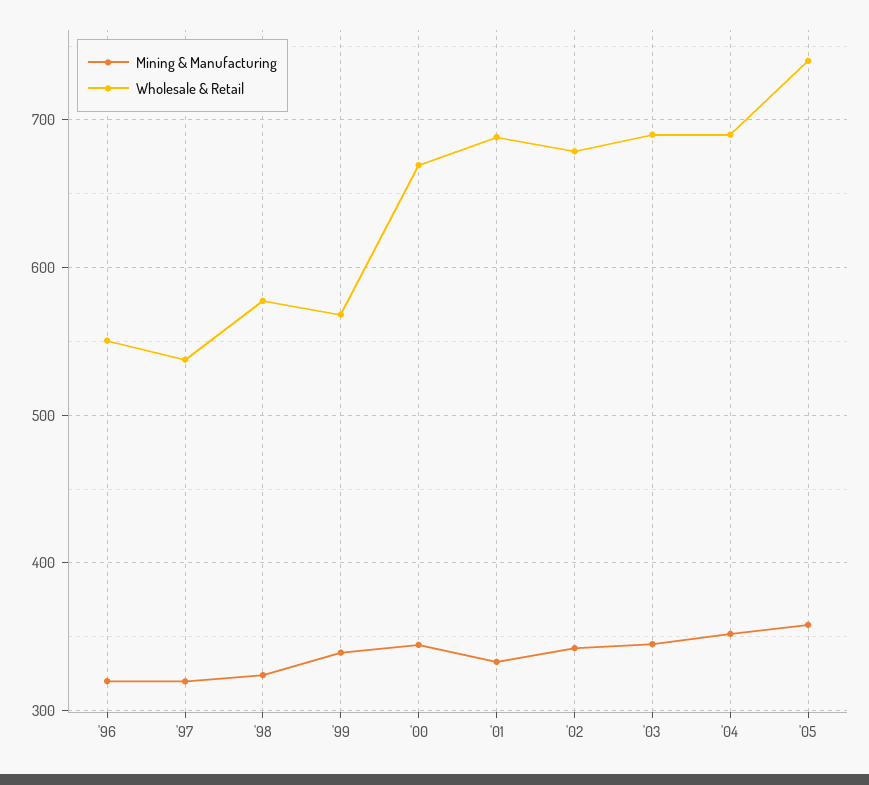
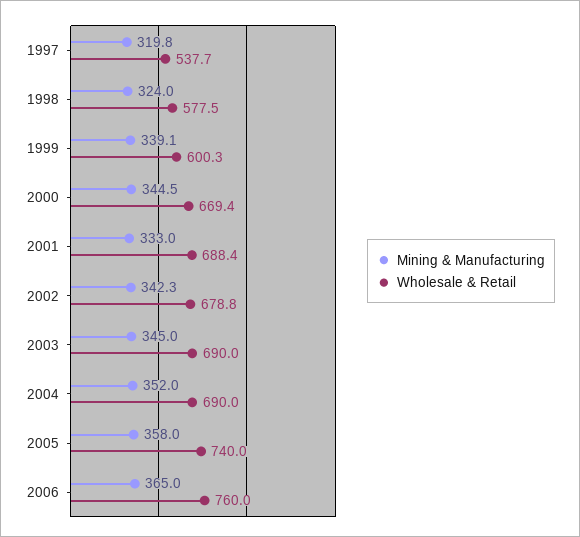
Mining & Manufacturing, '96: 320 -> none
Wholesale & Retail, '96: 550 -> none
Wholesale & Retail, '99: 570 -> 600.3
Mining & Manufacturing, 2006: none -> 365
Wholesale & Retail, 2006: none -> 760

